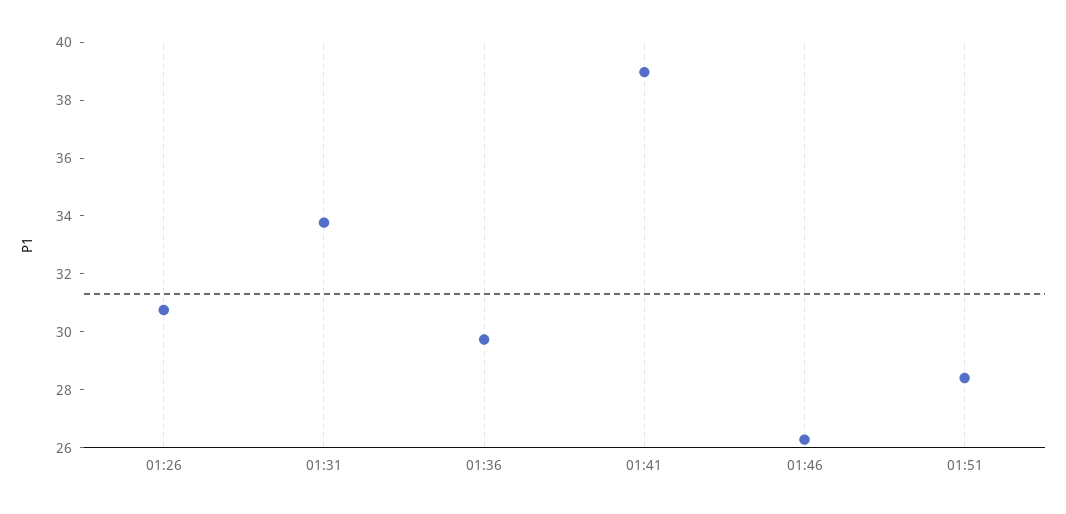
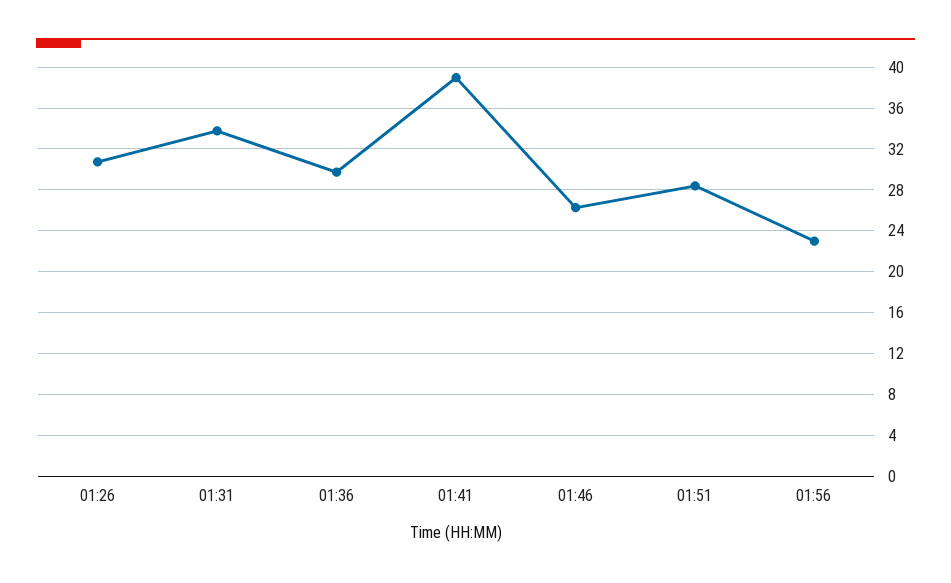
01:56: none -> 23

